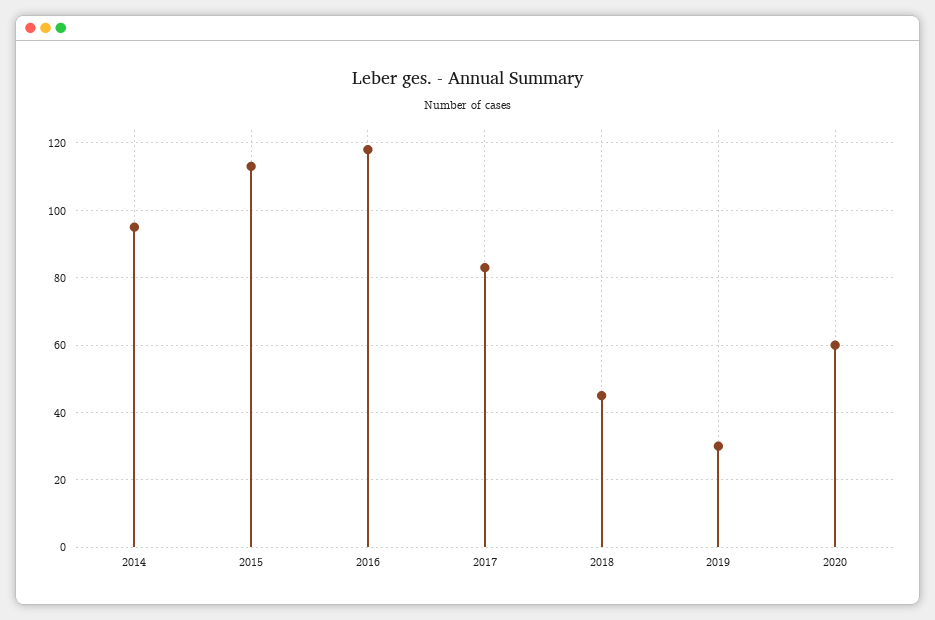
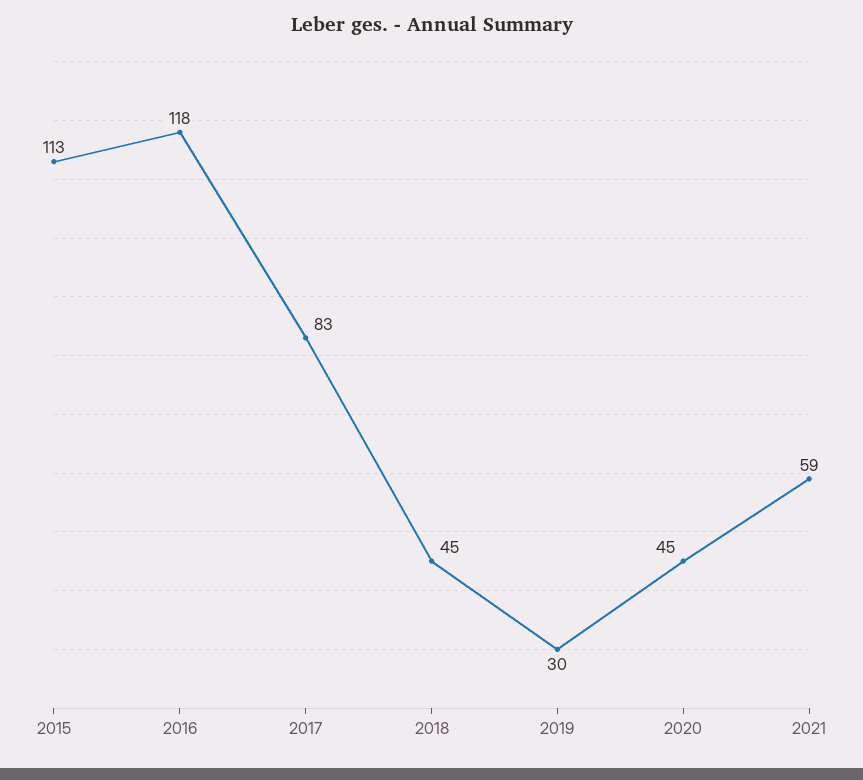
2014: 95 -> none
2020: 60 -> 45
2021: none -> 59

